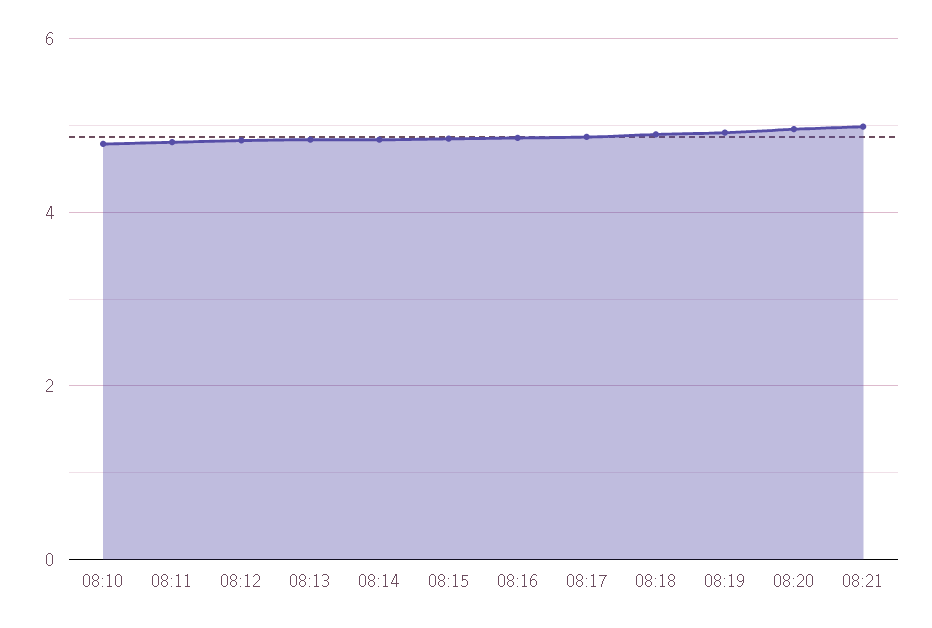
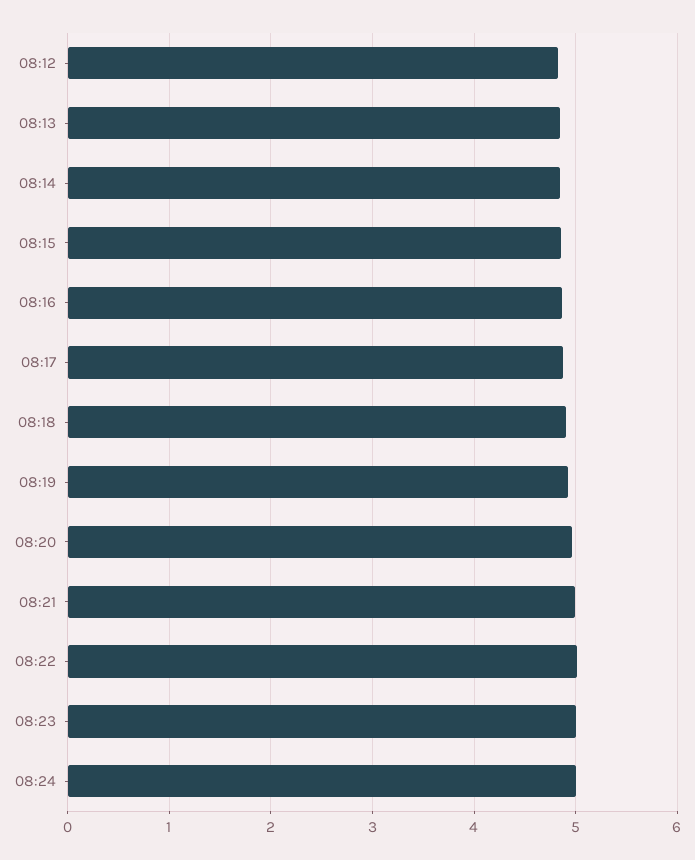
08:10: 4.8 -> none
08:11: 4.8 -> none
08:22: none -> 5
08:23: none -> 5
08:24: none -> 5

